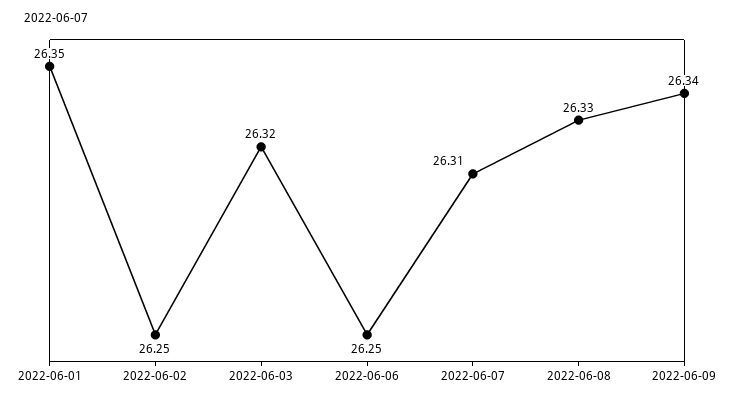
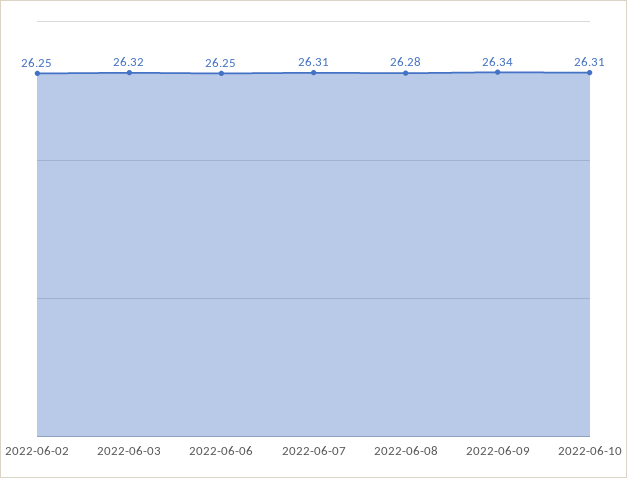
2022-06-01: 26.35 -> none
2022-06-08: 26.33 -> 26.28
2022-06-10: none -> 26.31

